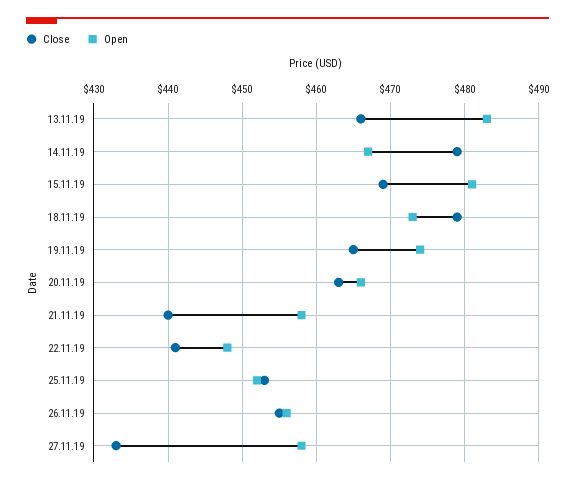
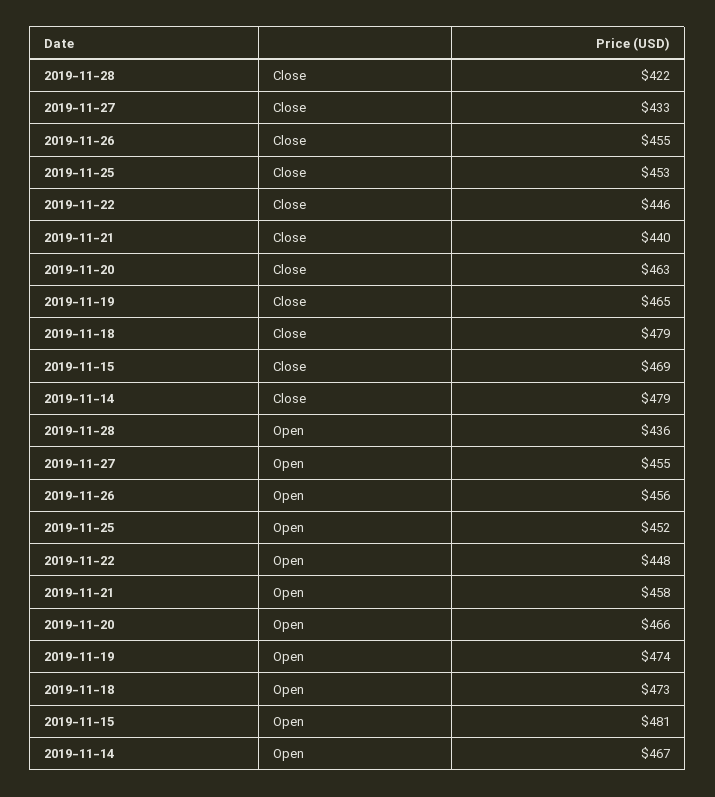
Close, 13.11.19: 466 -> none
Open, 13.11.19: 483 -> none
Close, 22.11.19: 441 -> 446
Open, 27.11.19: 458 -> 455
Close, 2019-11-28: none -> 422
Open, 2019-11-28: none -> 436

